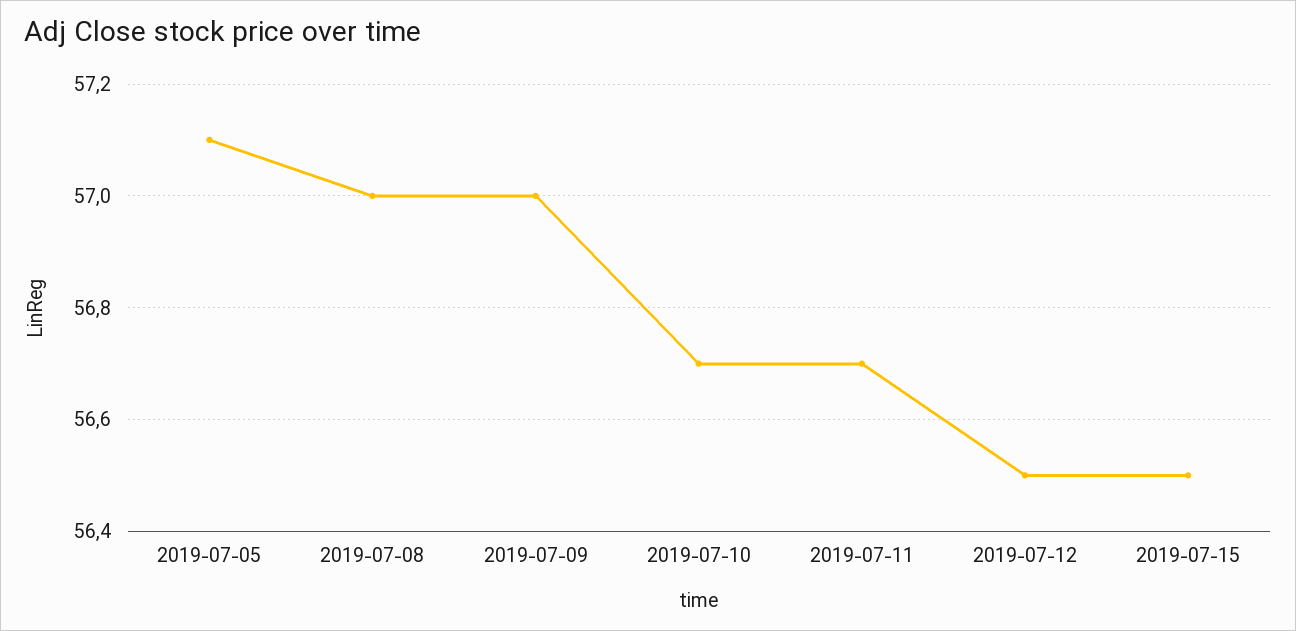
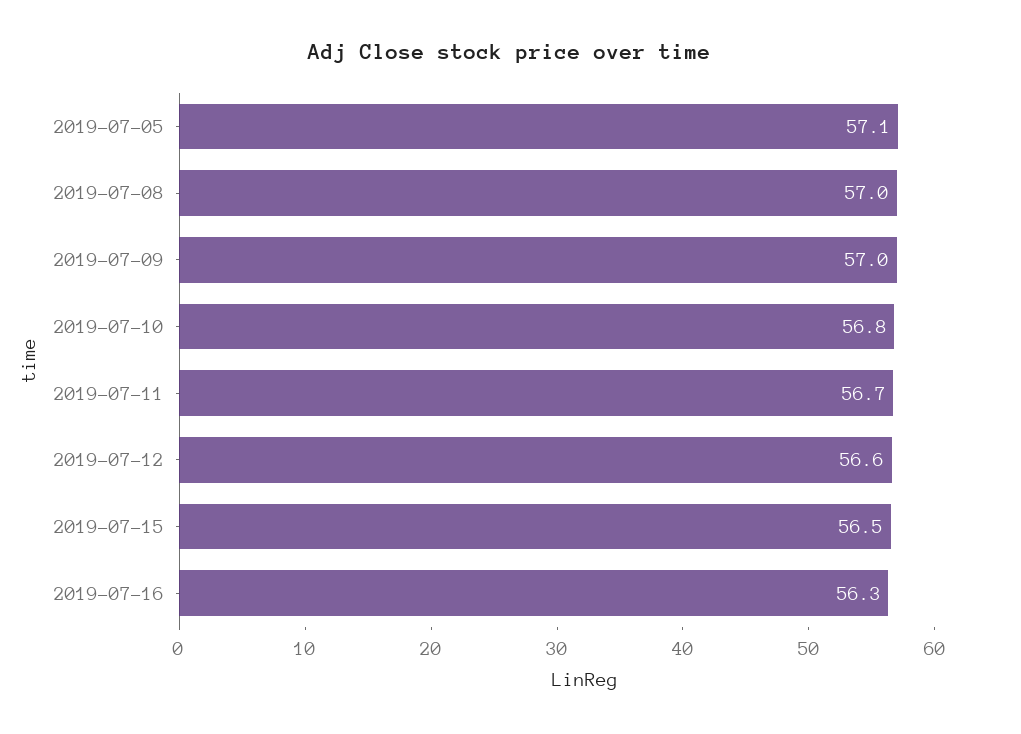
2019-07-10: 56.7 -> 56.8
2019-07-12: 56.5 -> 56.6
2019-07-16: none -> 56.3

